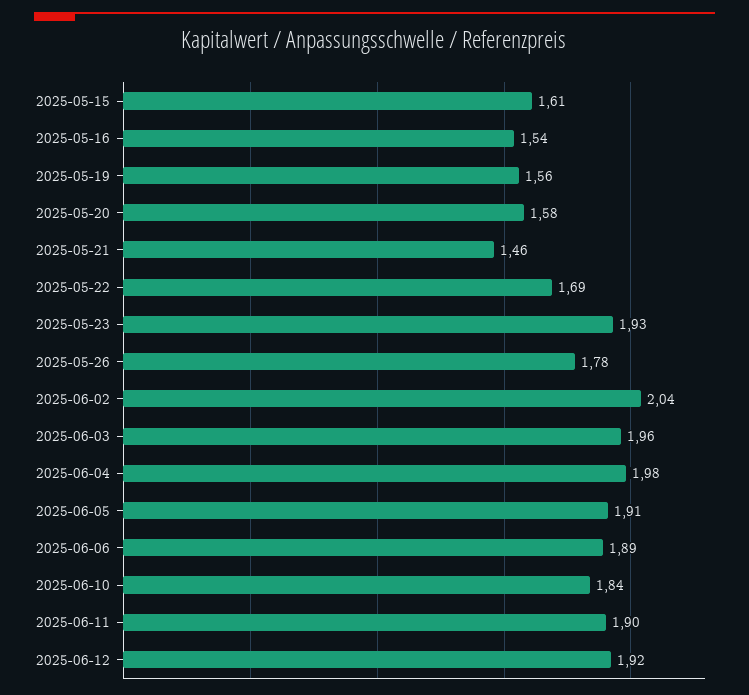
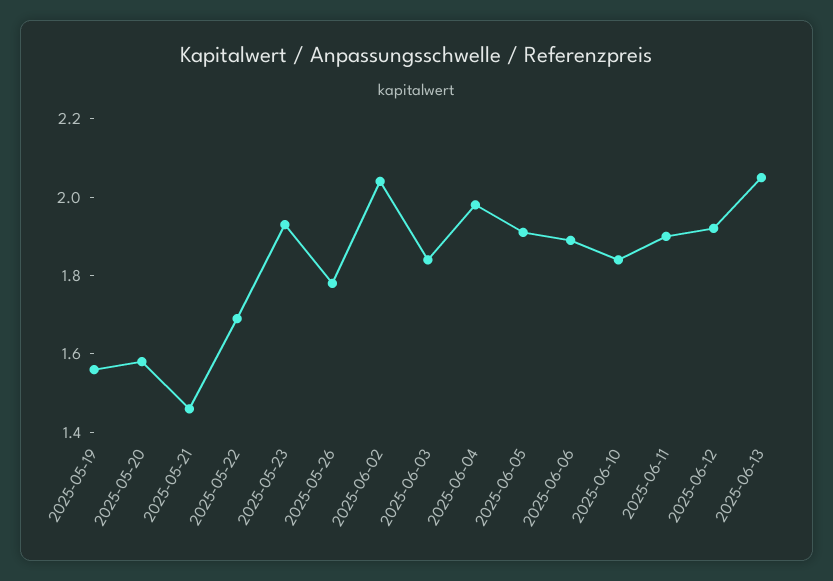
2025-05-15: 1.61 -> none
2025-05-16: 1.54 -> none
2025-06-03: 1.96 -> 1.85
2025-06-13: none -> 2.05

